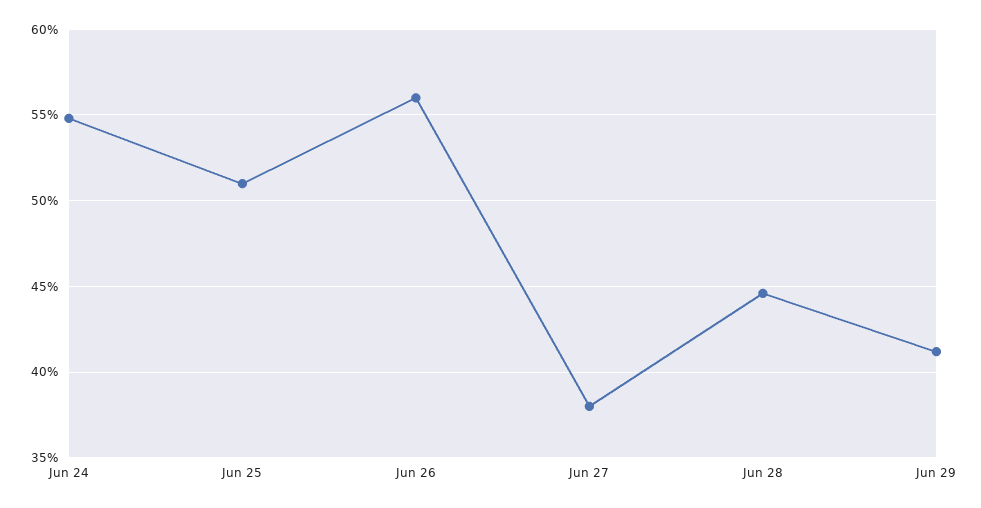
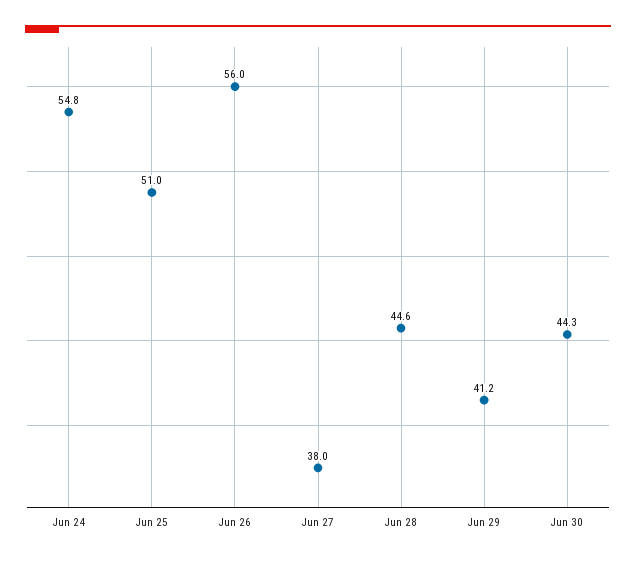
Jun 30: none -> 44.3

